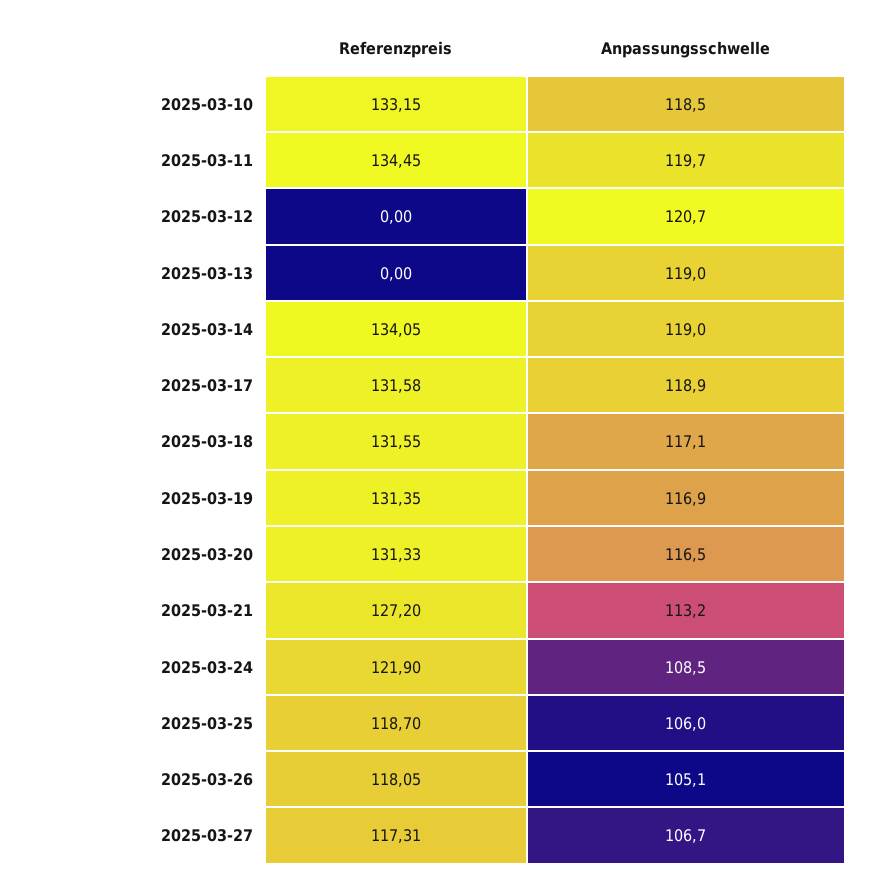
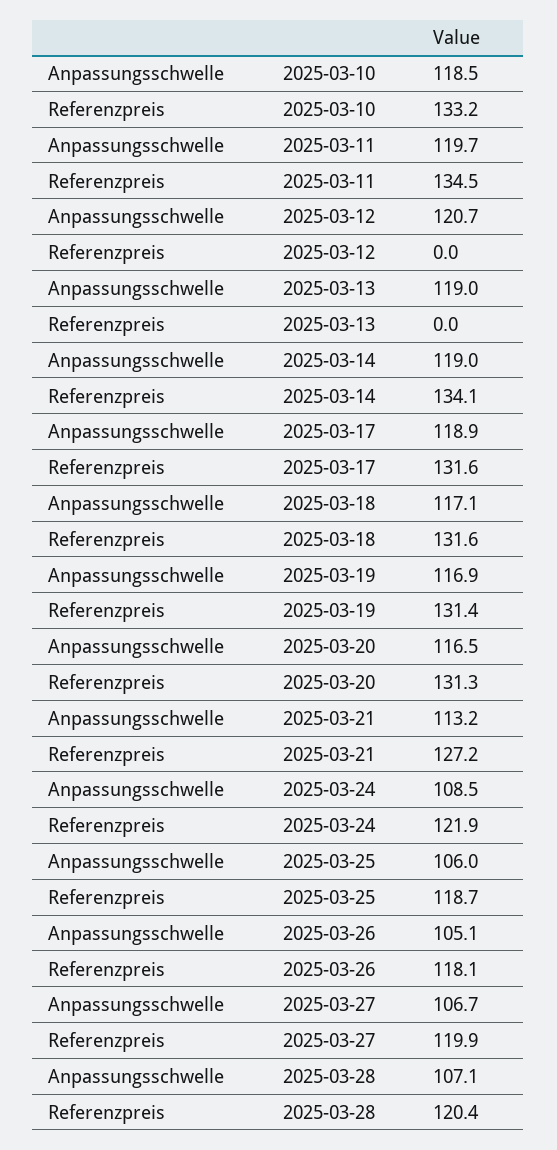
Referenzpreis, 2025-03-27: 117.31 -> 119.9
Anpassungsschwelle, 2025-03-28: none -> 107.1
Referenzpreis, 2025-03-28: none -> 120.4

